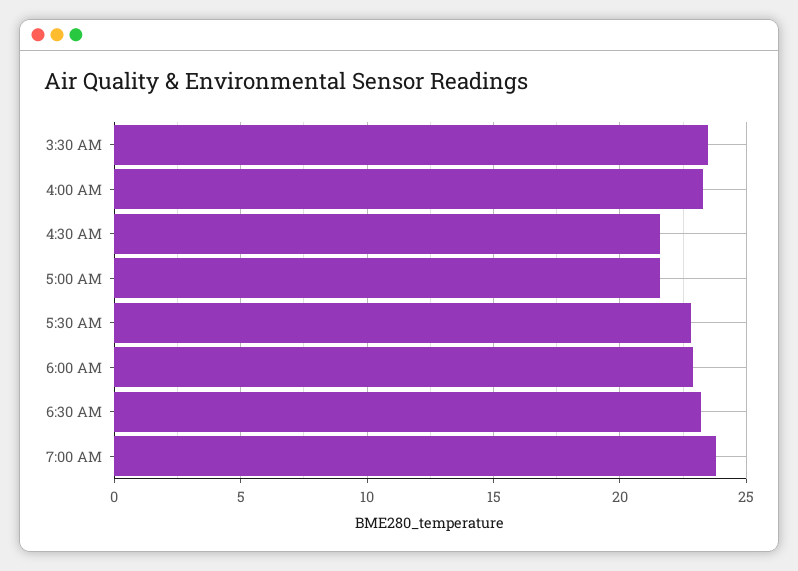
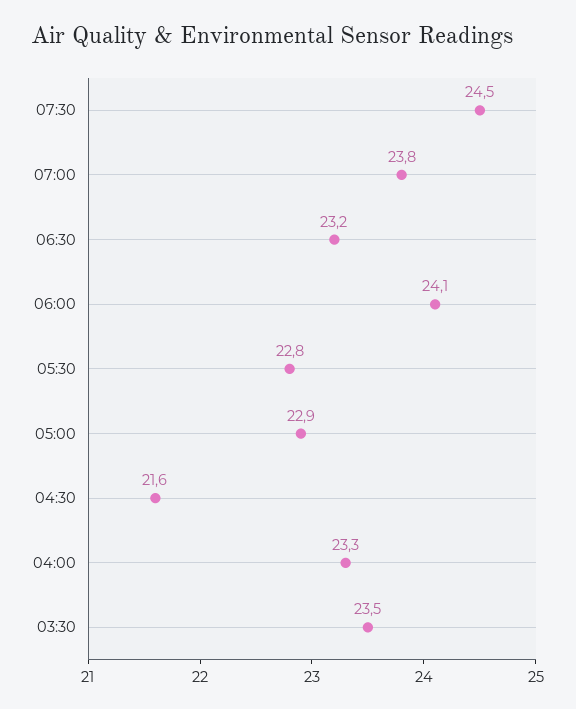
5:00 AM: 21.5 -> 22.9
6:00 AM: 23 -> 24.1
07:30: none -> 24.5

